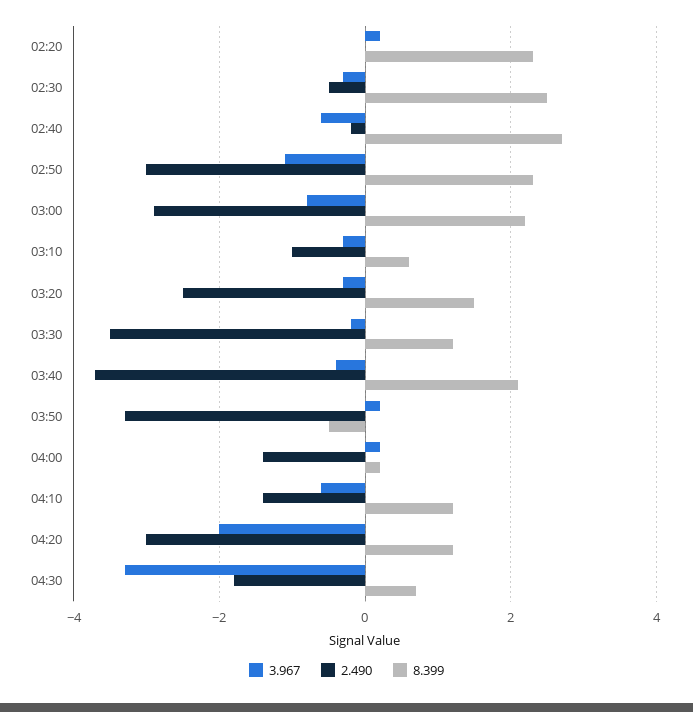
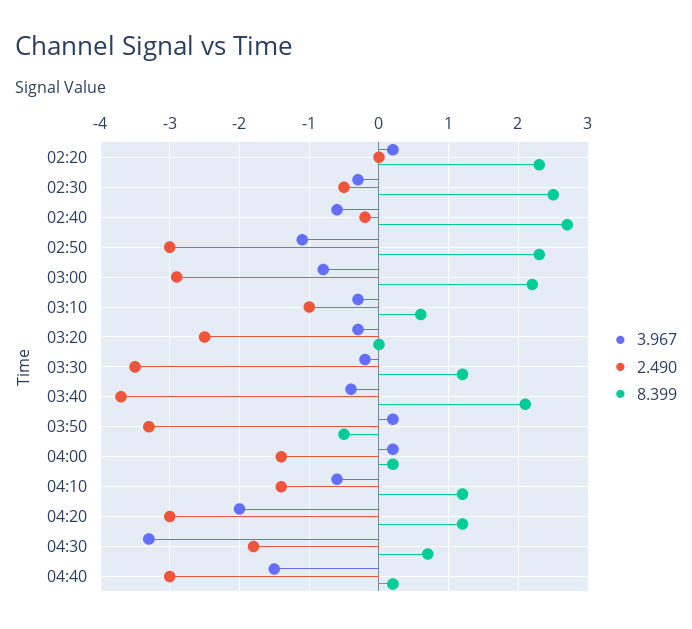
8.399, 03:20: 1.5 -> 0
3.967, 04:40: none -> -1.5
2.490, 04:40: none -> -3
8.399, 04:40: none -> 0.2

